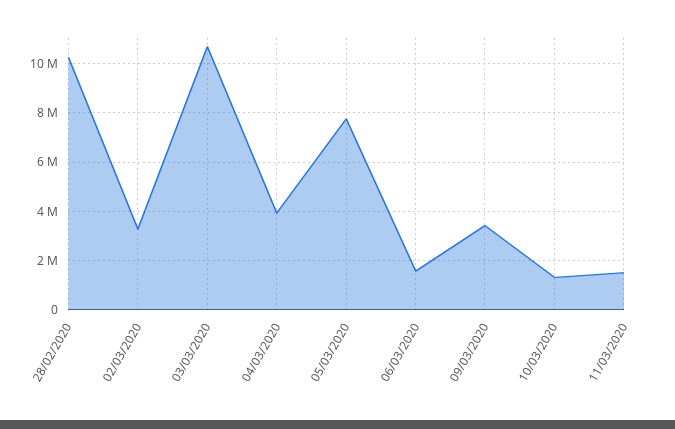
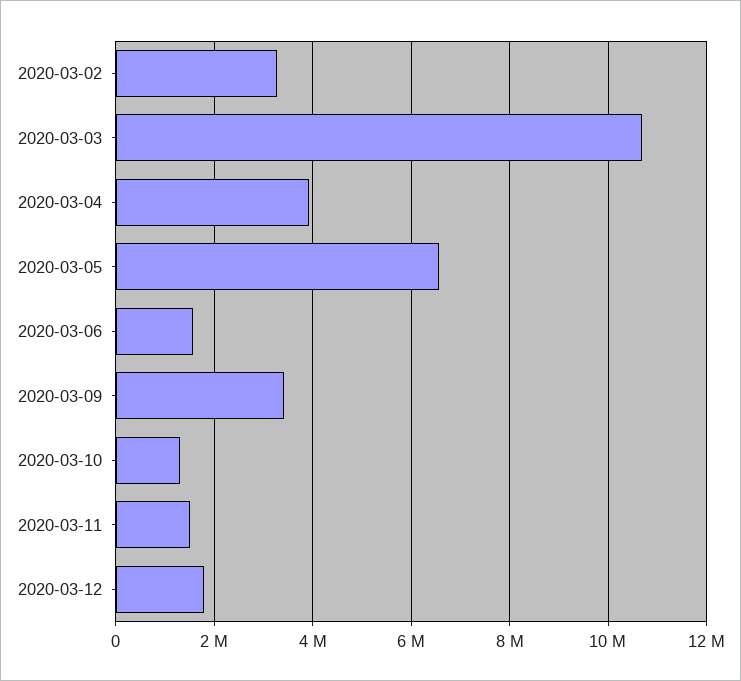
28/02/2020: 10250000 -> none
05/03/2020: 7750000 -> 6600000
2020-03-12: none -> 1800000

